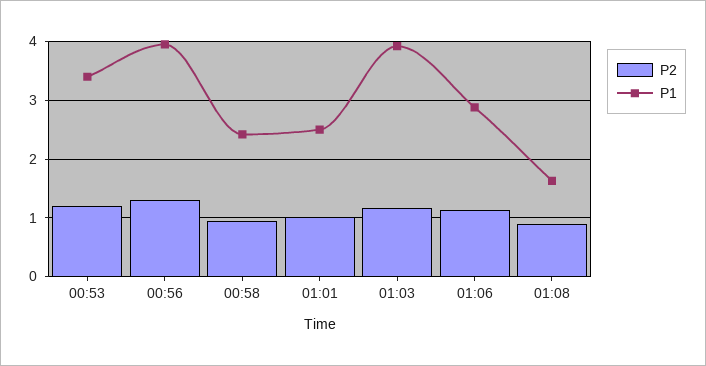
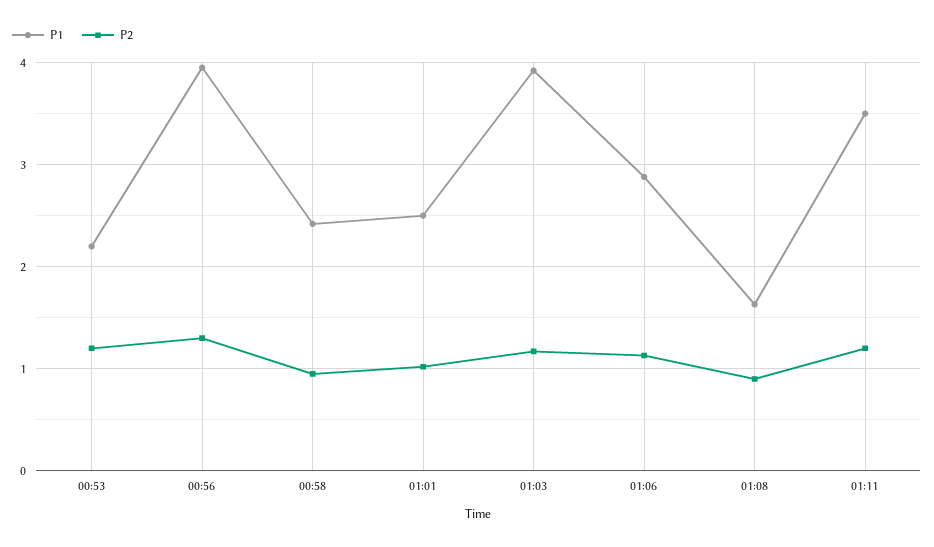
P1, 00:53: 3.4 -> 2.2
P1, 01:11: none -> 3.5
P2, 01:11: none -> 1.2

